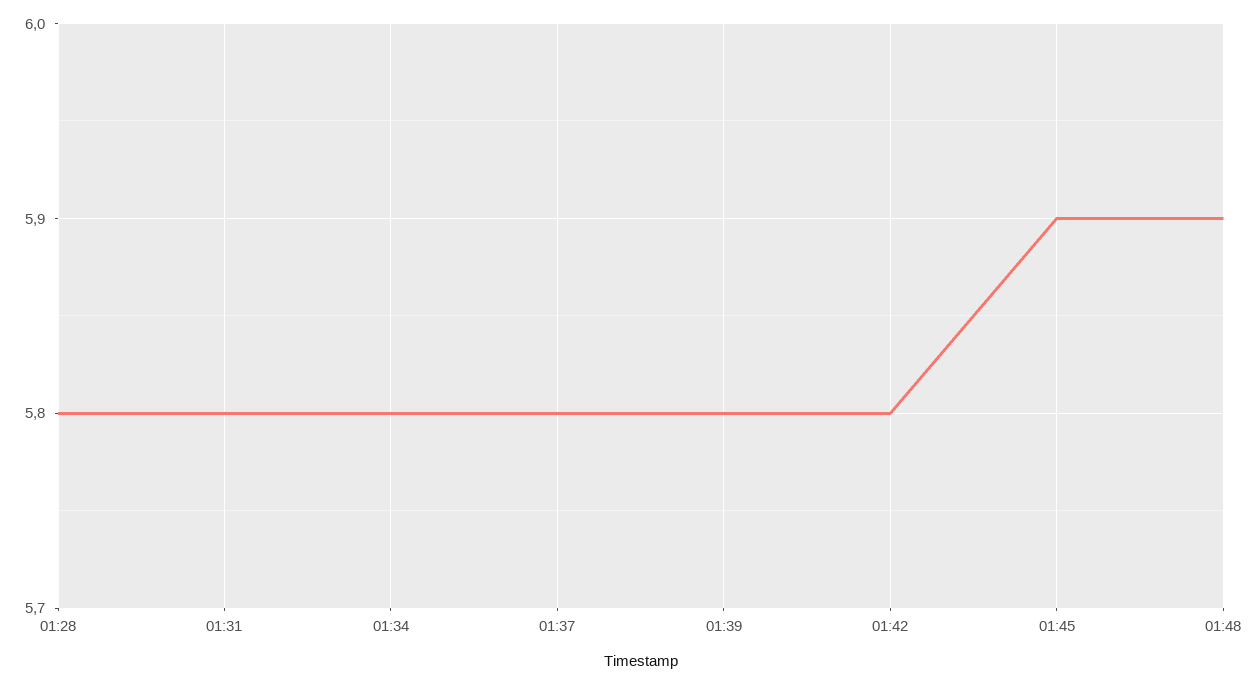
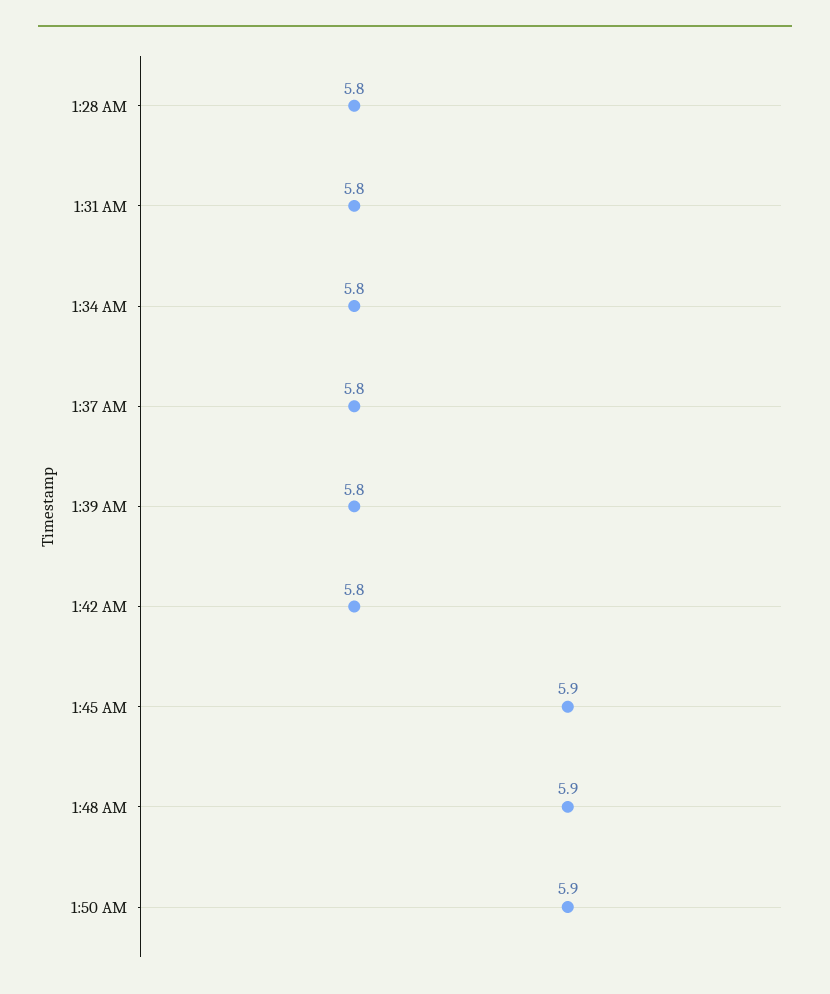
1:50 AM: none -> 5.9

